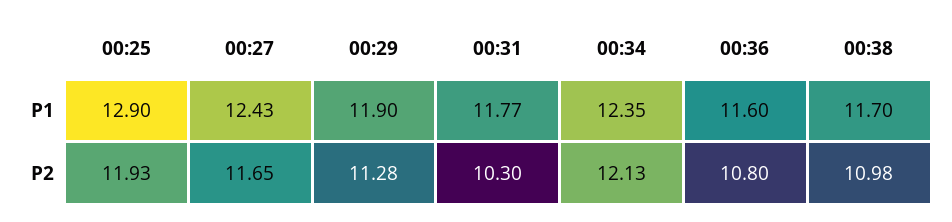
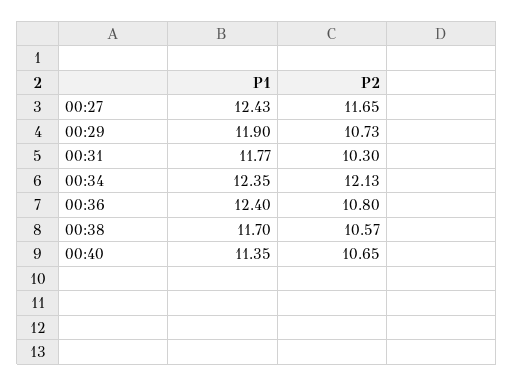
00:25, P1: 12.9 -> none
00:36, P1: 11.6 -> 12.4
00:25, P2: 11.93 -> none
00:29, P2: 11.28 -> 10.73
00:38, P2: 10.98 -> 10.57
00:40, P1: none -> 11.35
00:40, P2: none -> 10.65

